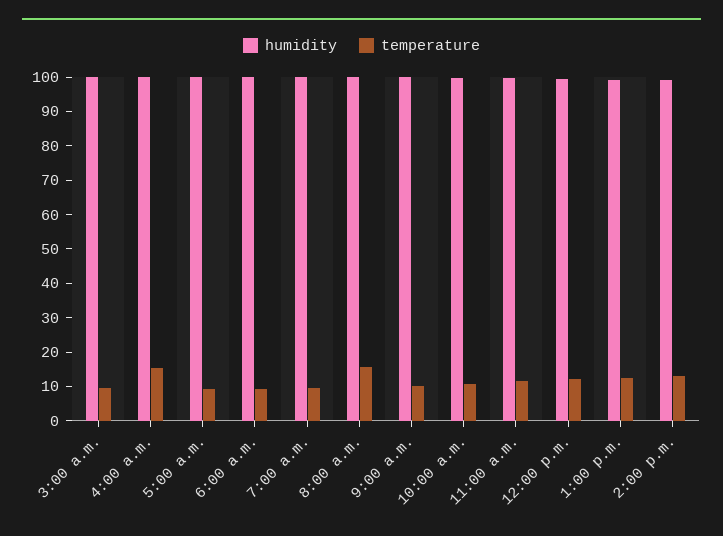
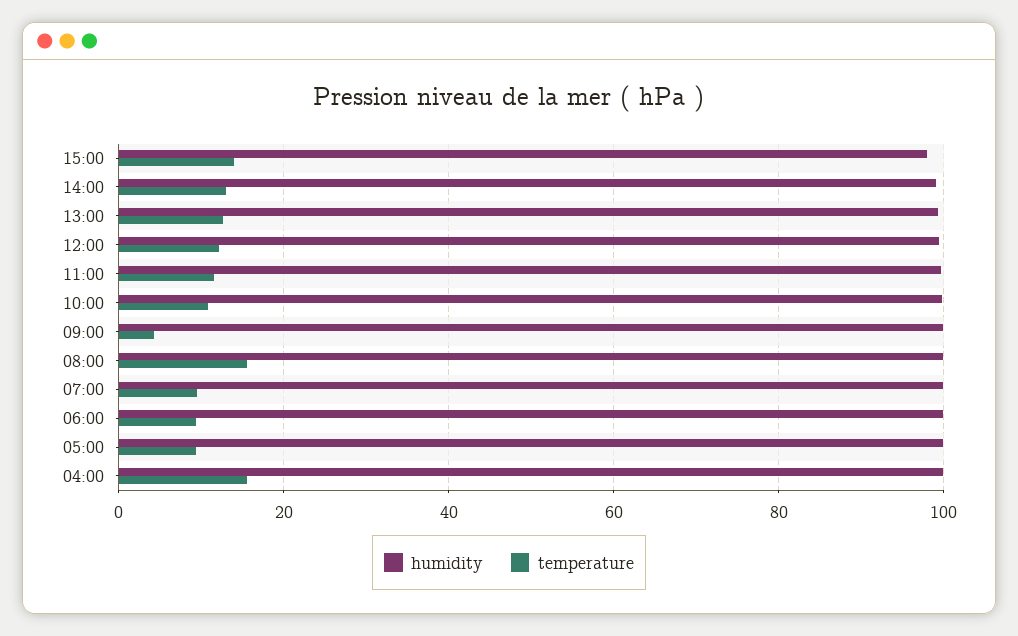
humidity, 3:00 a.m.: 100 -> none
temperature, 3:00 a.m.: 10 -> none
temperature, 9:00 a.m.: 10 -> 4
humidity, 15:00: none -> 98
temperature, 15:00: none -> 14

